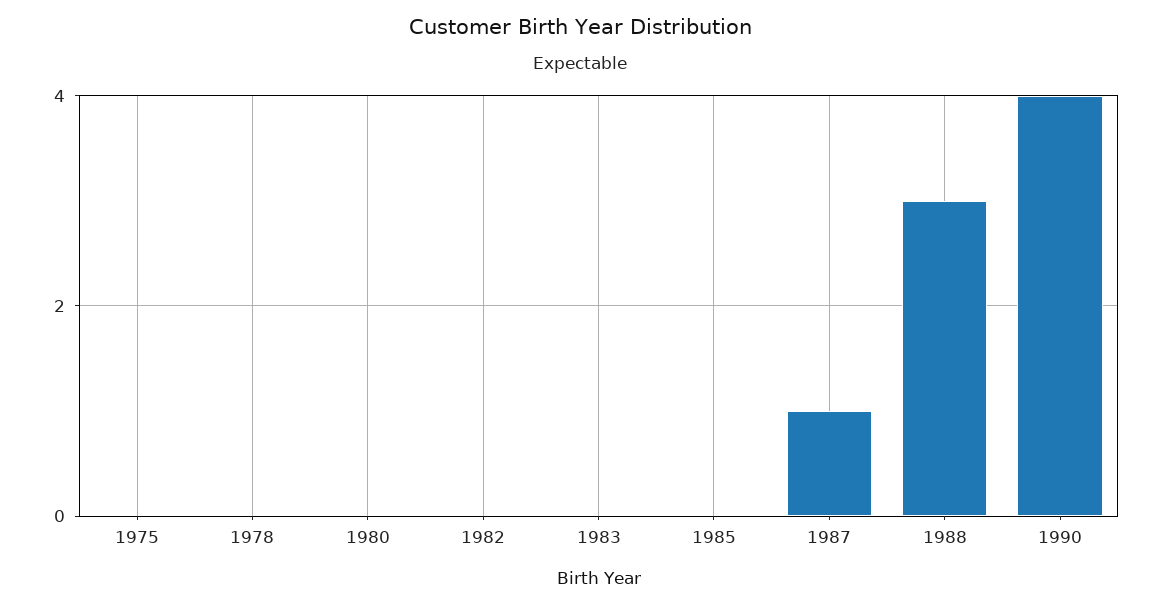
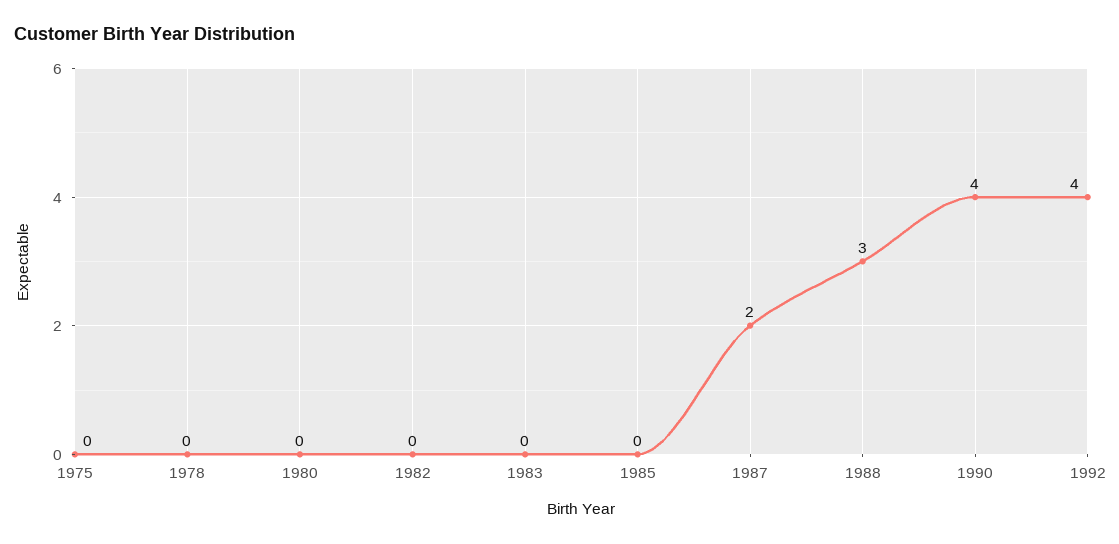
1987: 1 -> 2
1992: none -> 4

